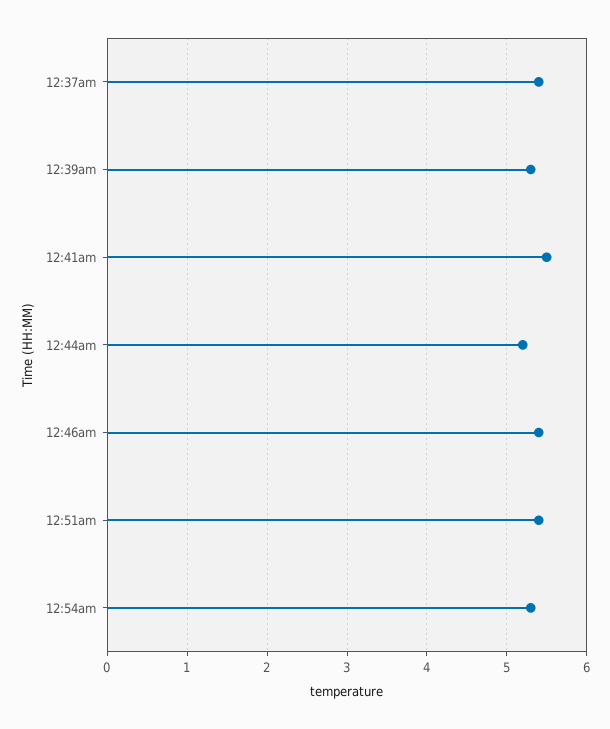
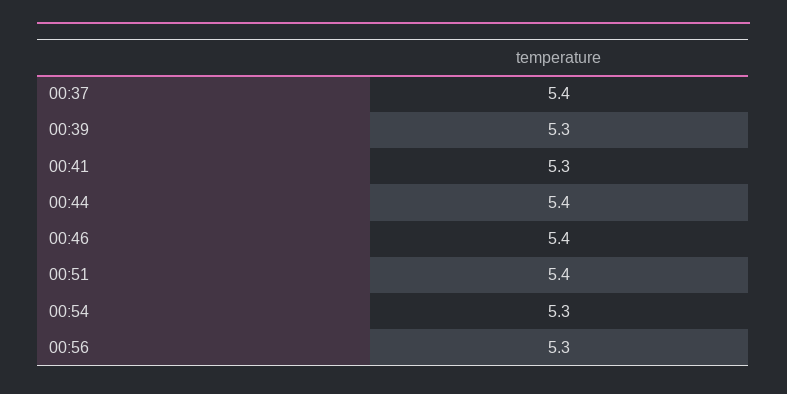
12:41am: 5.5 -> 5.3
12:44am: 5.2 -> 5.4
00:56: none -> 5.3

